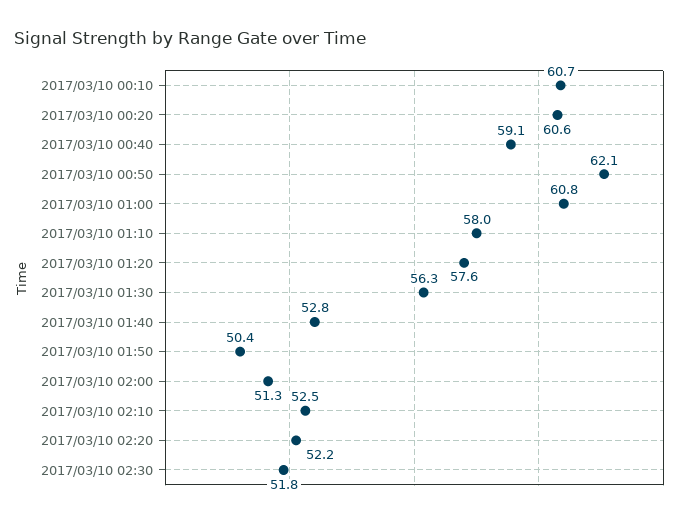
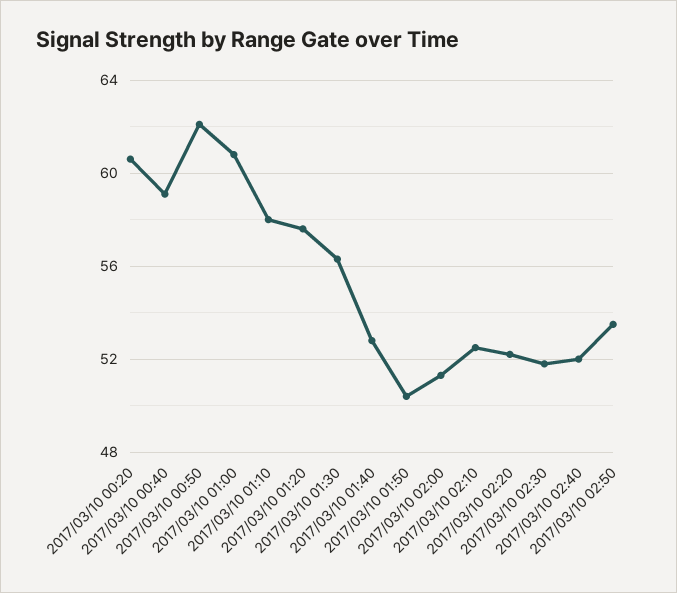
2017/03/10 00:10: 60.7 -> none
2017/03/10 02:40: none -> 52
2017/03/10 02:50: none -> 53.5

